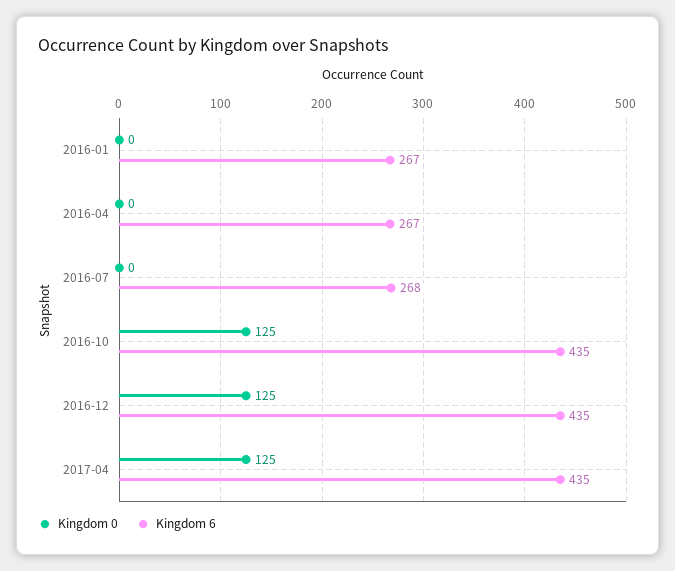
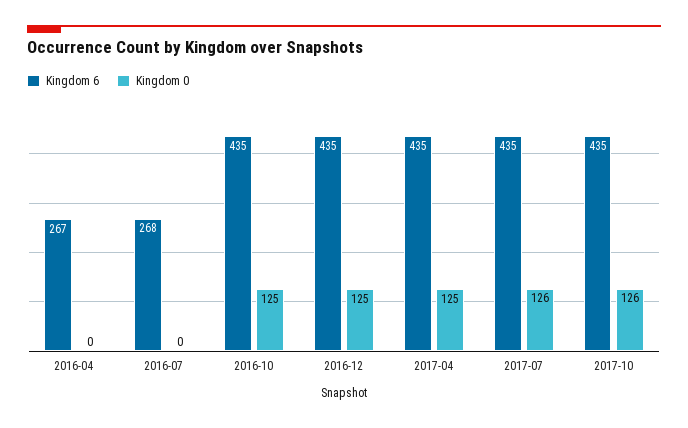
Kingdom 0, 2016-01: 0 -> none
Kingdom 6, 2016-01: 267 -> none
Kingdom 6, 2017-07: none -> 435
Kingdom 0, 2017-07: none -> 126
Kingdom 6, 2017-10: none -> 435
Kingdom 0, 2017-10: none -> 126

